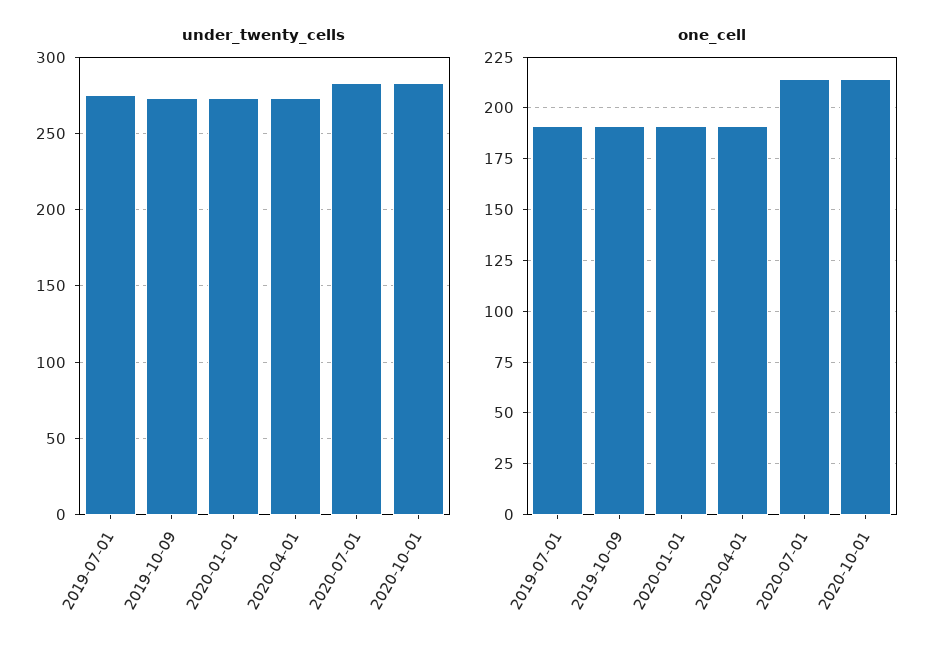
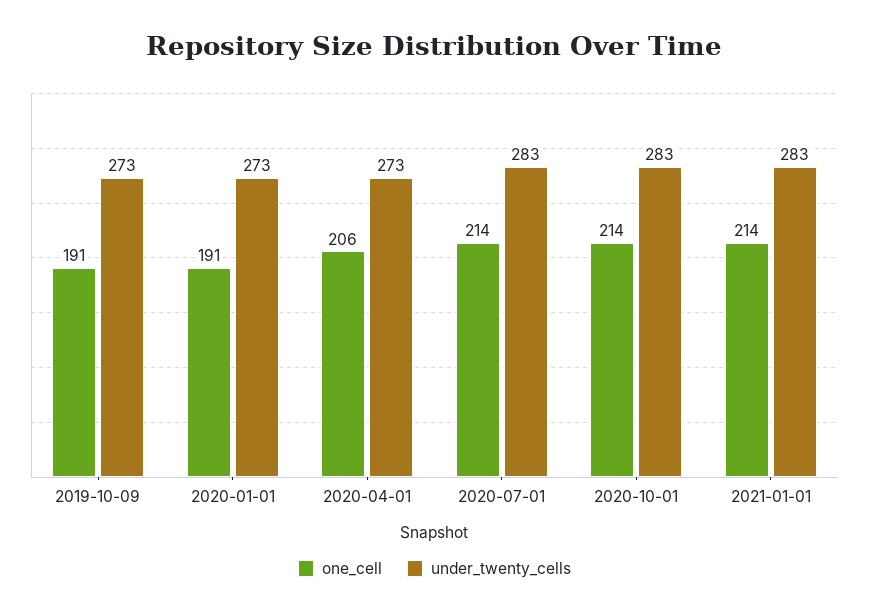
under_twenty_cells, 2019-07-01: 275 -> none
one_cell, 2019-07-01: 190 -> none
one_cell, 2020-04-01: 190 -> 206
one_cell, 2021-01-01: none -> 214
under_twenty_cells, 2021-01-01: none -> 283

